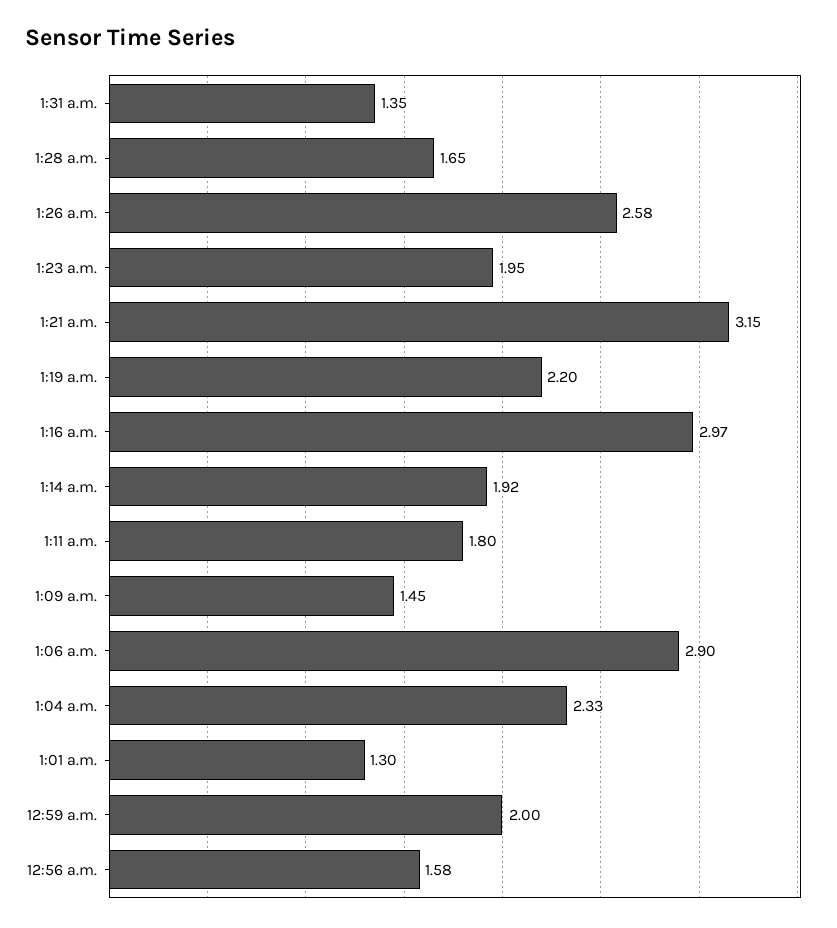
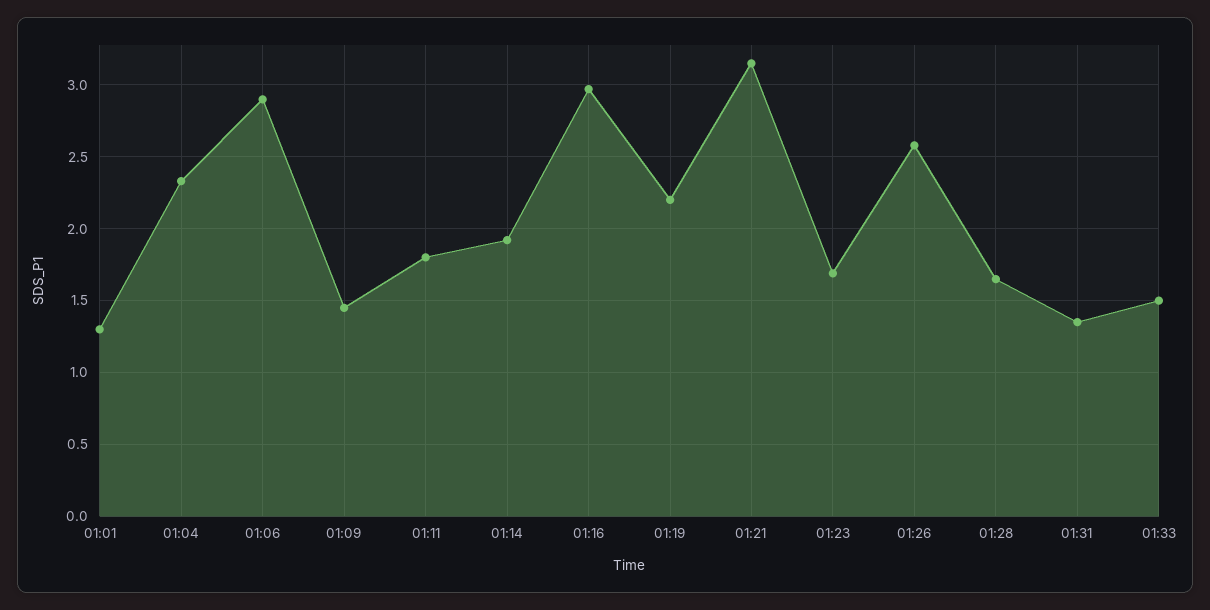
1:23 a.m.: 1.95 -> 1.7
12:59 a.m.: 2 -> none
12:56 a.m.: 1.58 -> none
01:33: none -> 1.5

